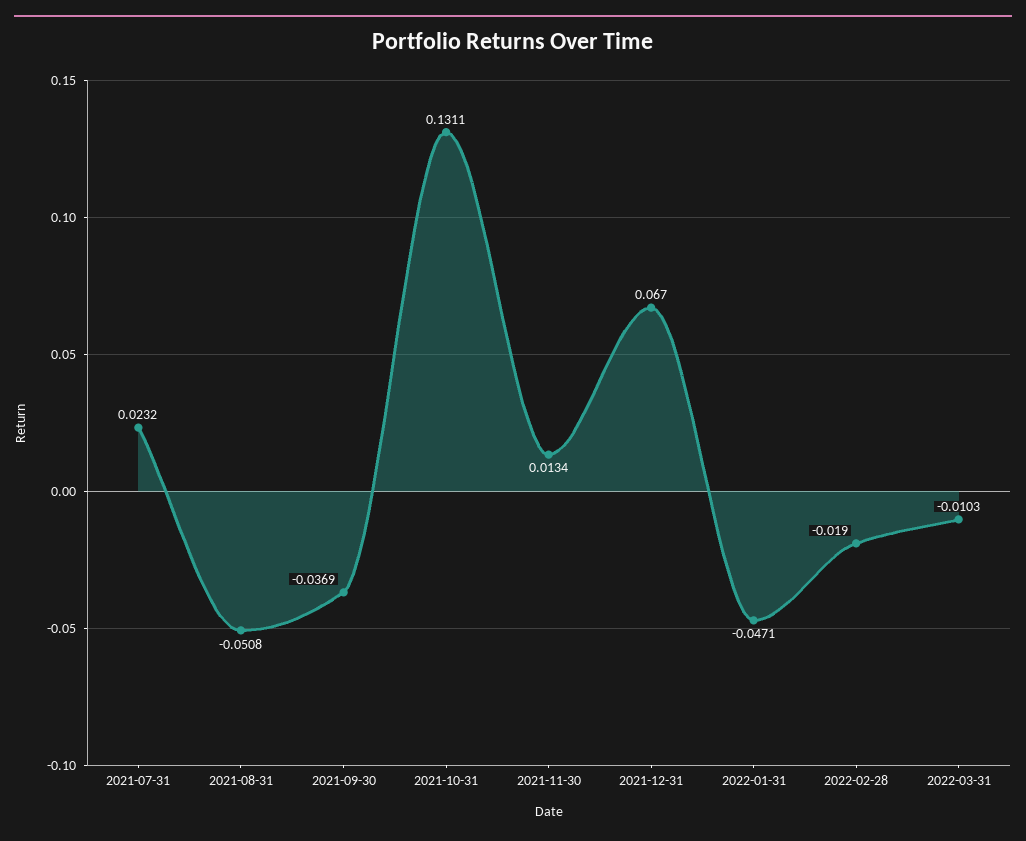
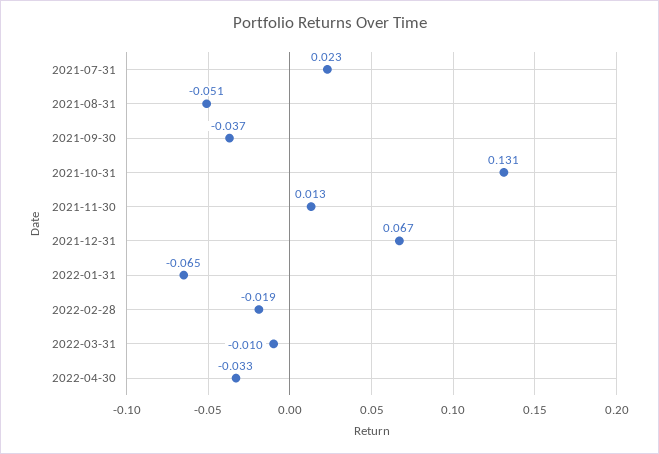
2022-01-31: -0.0471 -> -0.065
2022-04-30: none -> -0.033

